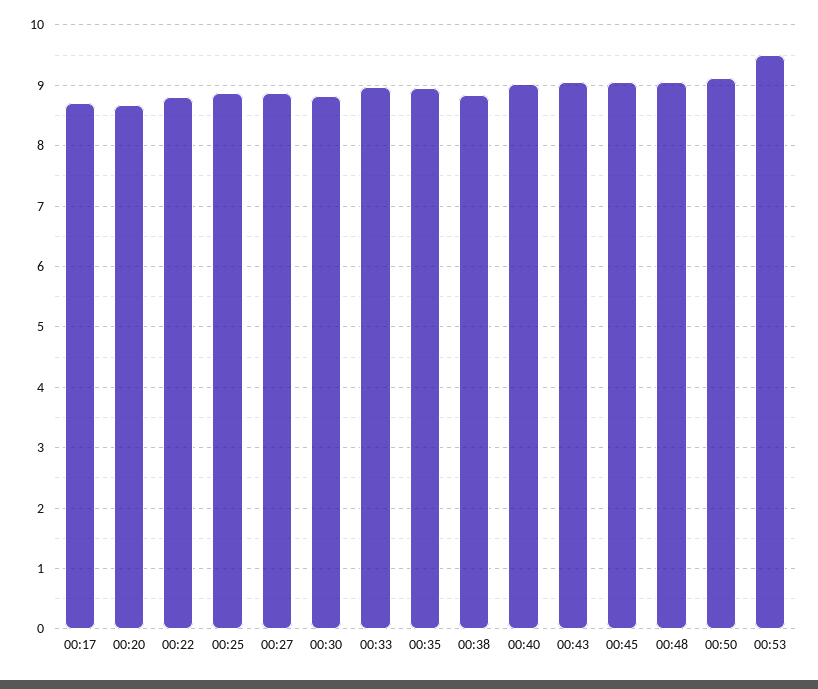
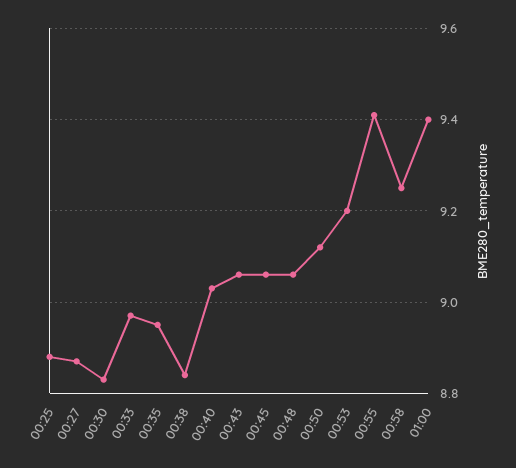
00:17: 8.7 -> none
00:20: 8.7 -> none
00:22: 8.8 -> none
00:53: 9.5 -> 9.2
00:55: none -> 9.4
00:58: none -> 9.25
01:00: none -> 9.4

